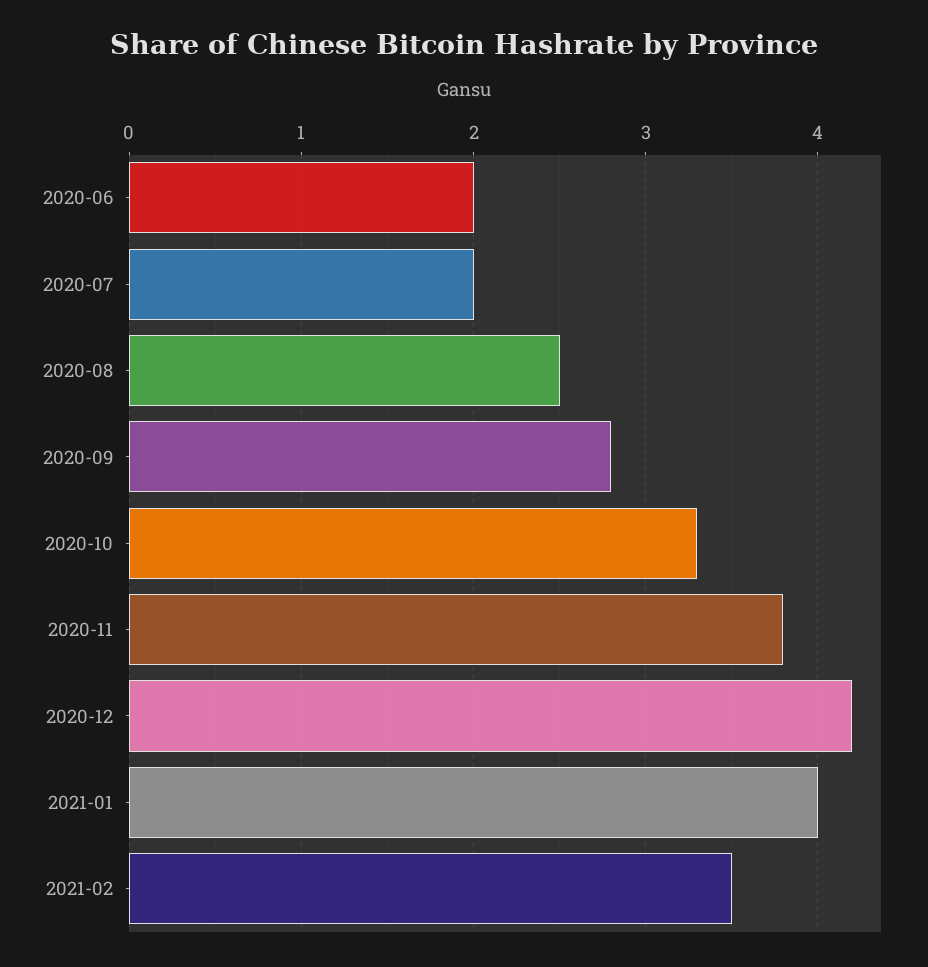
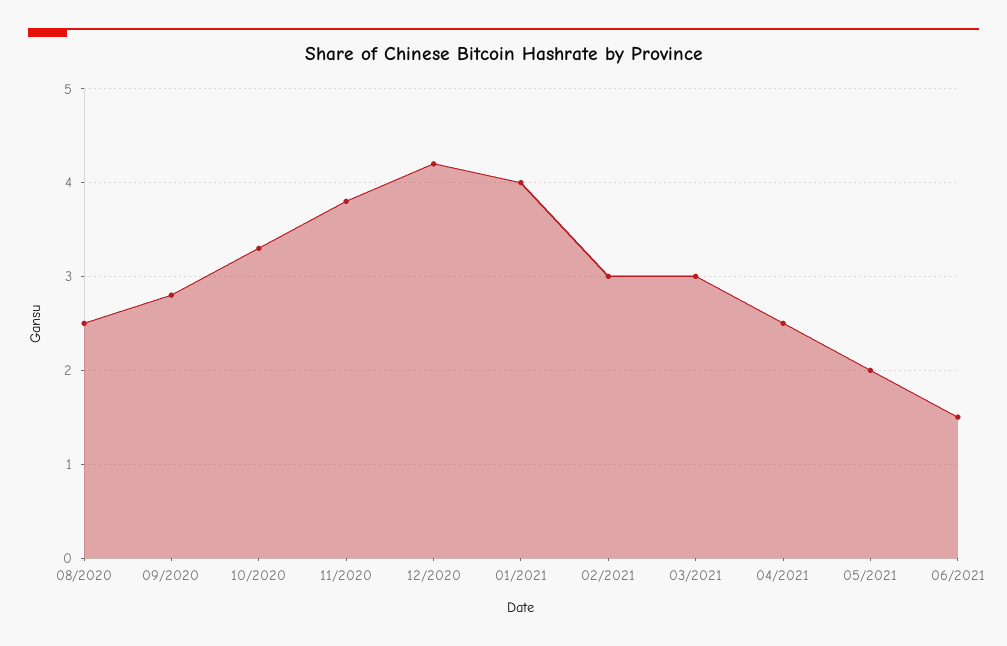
2020-06: 2 -> none
2020-07: 2 -> none
2021-02: 3.5 -> 3
03/2021: none -> 3
04/2021: none -> 2.5
05/2021: none -> 2
06/2021: none -> 1.5

